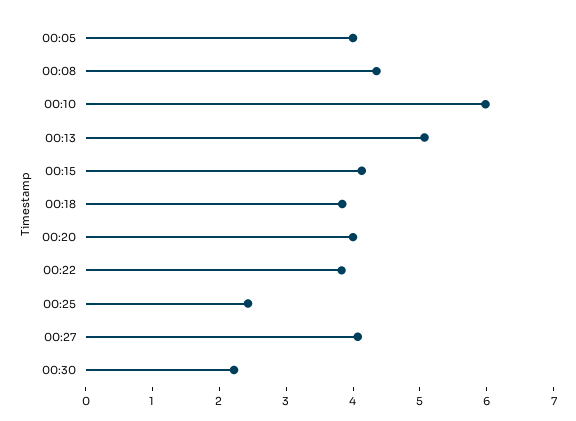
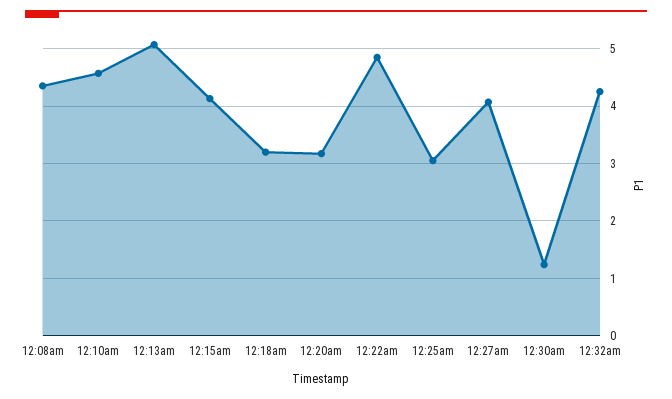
00:05: 4 -> none
00:10: 6 -> 4.6
00:18: 3.8 -> 3.2
00:20: 4 -> 3.2
00:22: 3.8 -> 4.8
00:25: 2.4 -> 3
00:30: 2.2 -> 1.2
12:32am: none -> 4.2

